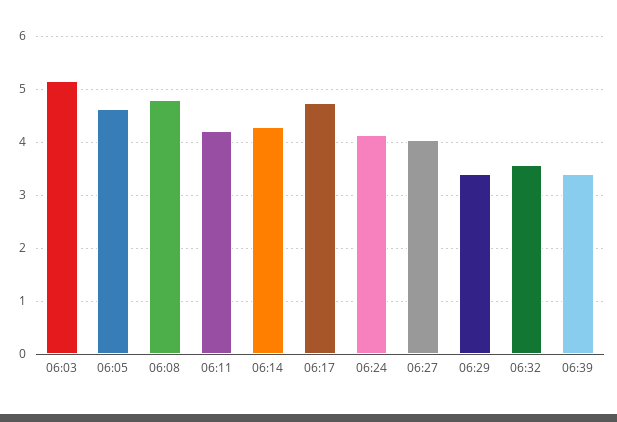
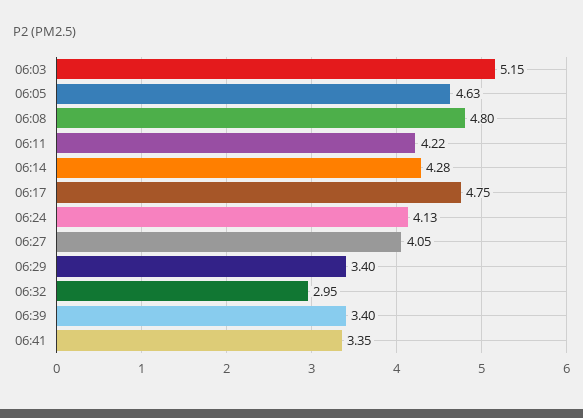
06:32: 3.6 -> 2.95
06:41: none -> 3.35

